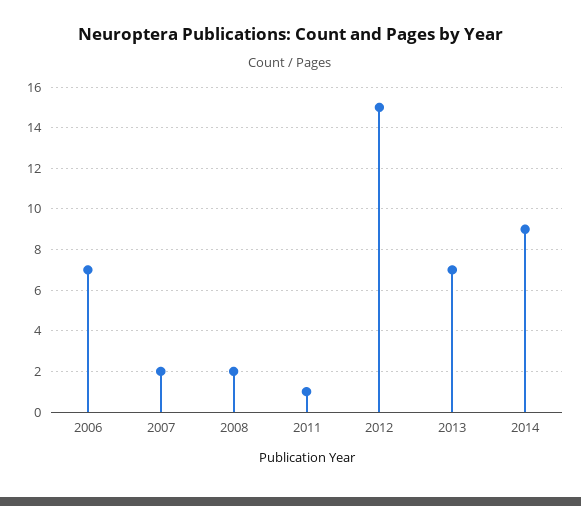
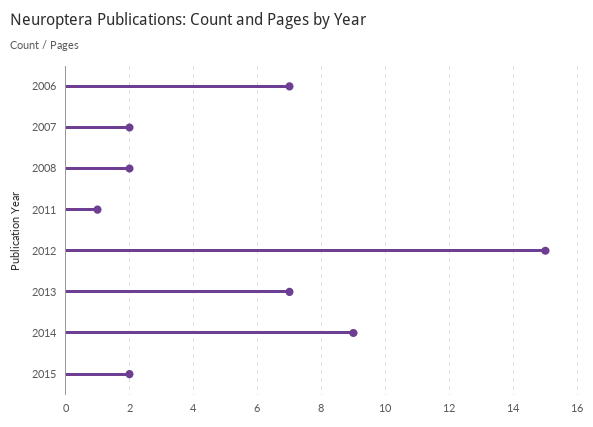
2015: none -> 2

